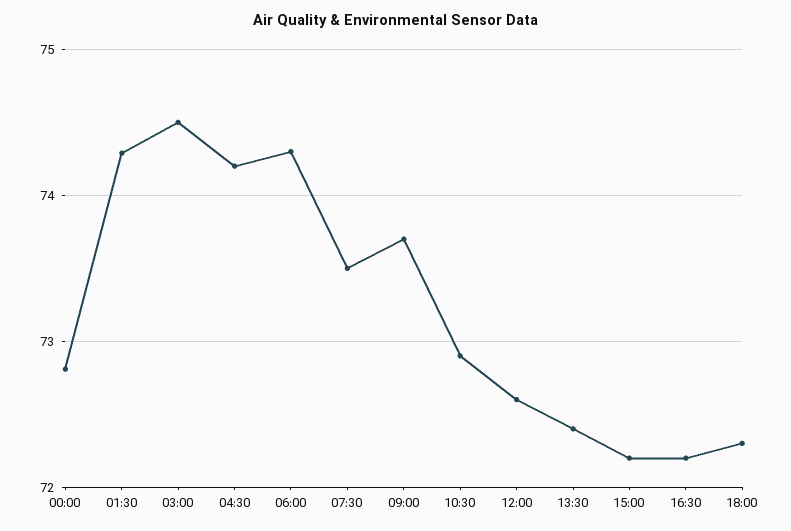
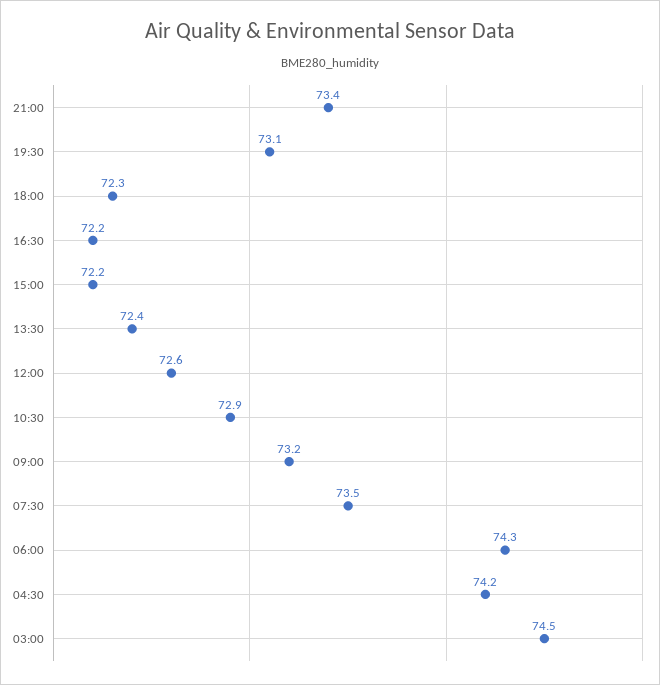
00:00: 72.8 -> none
01:30: 74.3 -> none
09:00: 73.7 -> 73.2
21:00: none -> 73.4
19:30: none -> 73.1

